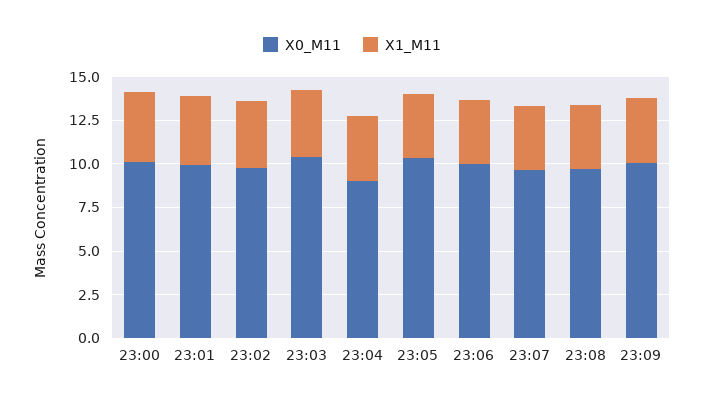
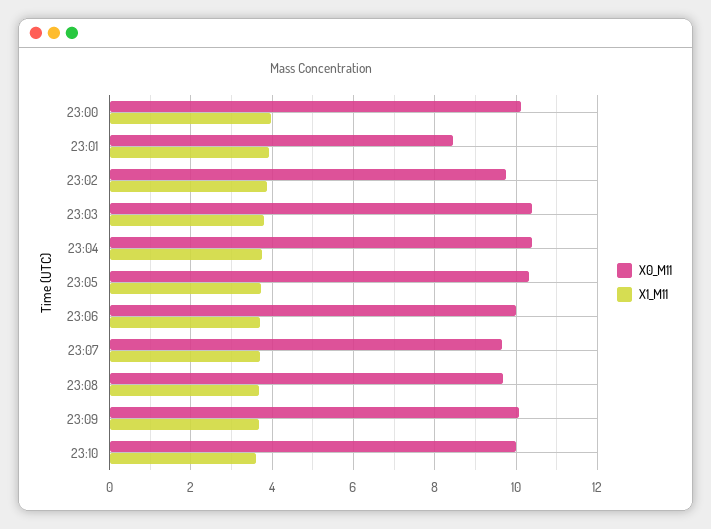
X0_M11, 23:01: 10 -> 8.4
X0_M11, 23:04: 9 -> 10.4
X0_M11, 23:10: none -> 10
X1_M11, 23:10: none -> 3.6

